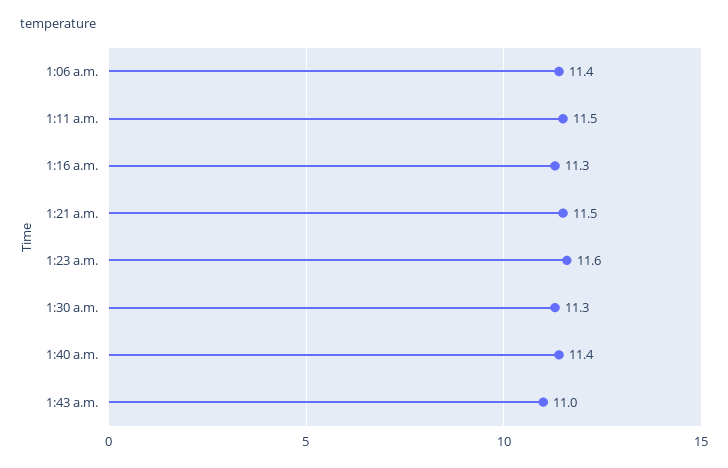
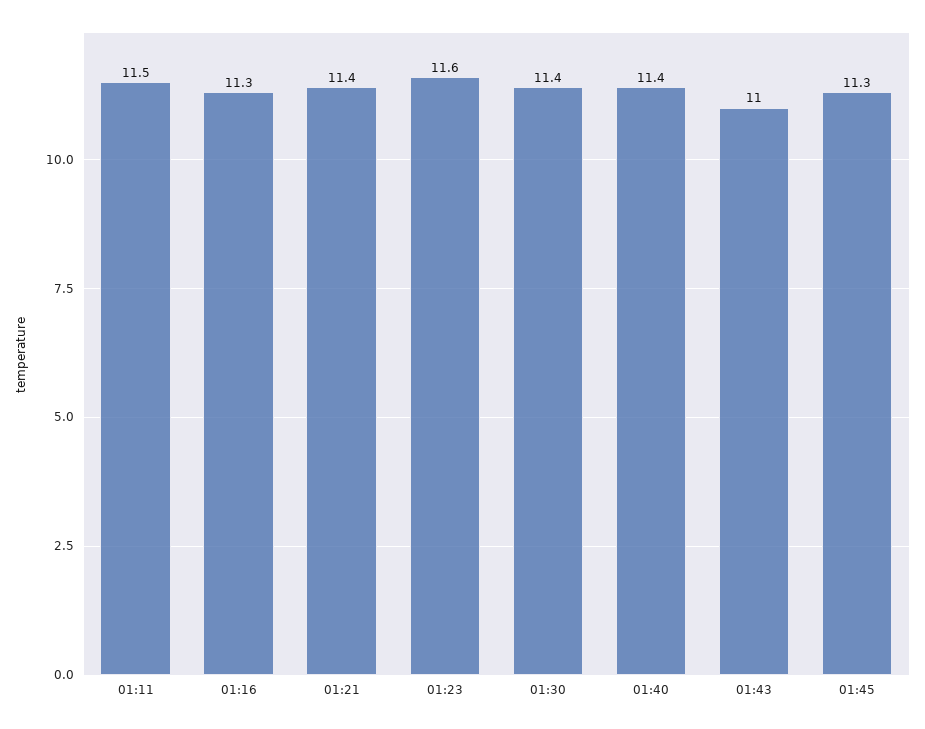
1:06 a.m.: 11.4 -> none
1:21 a.m.: 11.5 -> 11.4
1:30 a.m.: 11.3 -> 11.4
01:45: none -> 11.3

